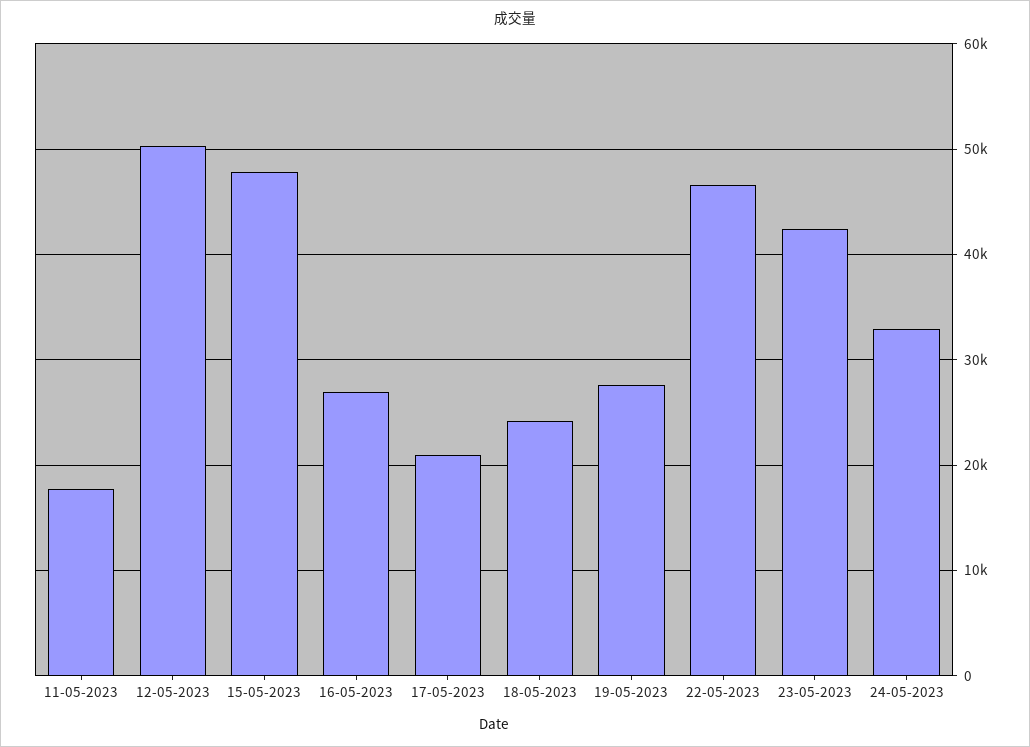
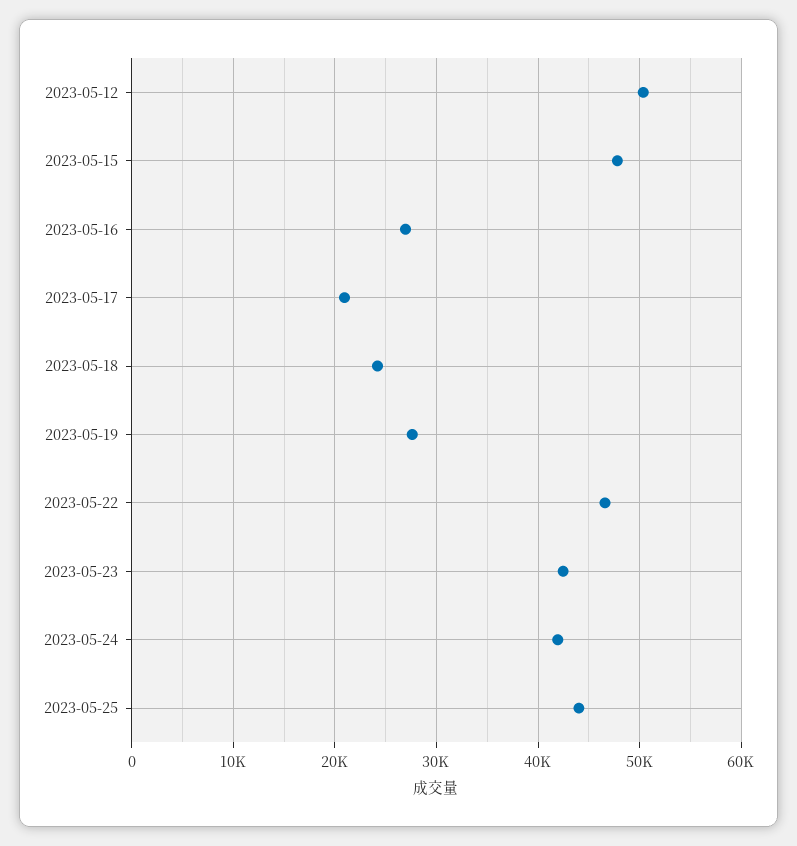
11-05-2023: 18000 -> none
24-05-2023: 33000 -> 42000
2023-05-25: none -> 44000

